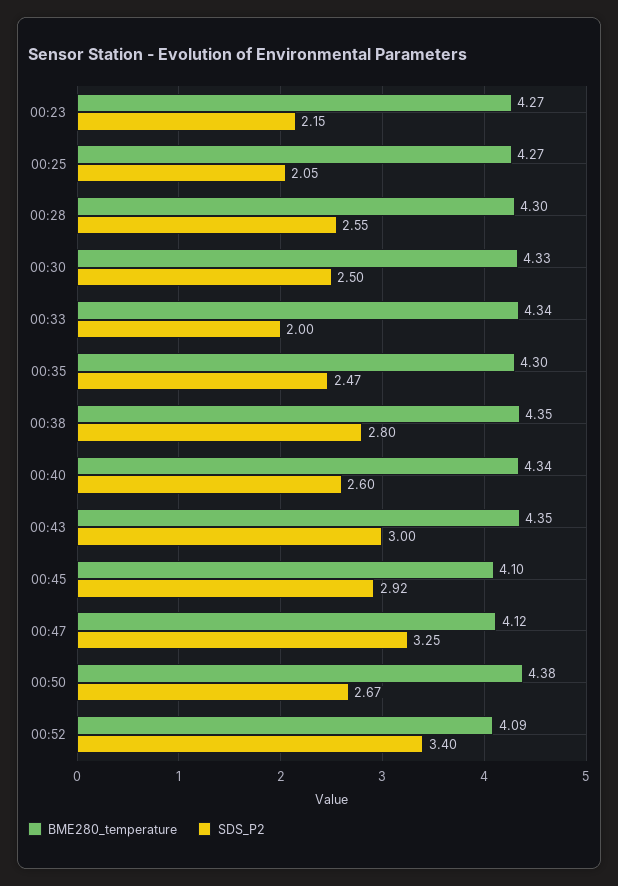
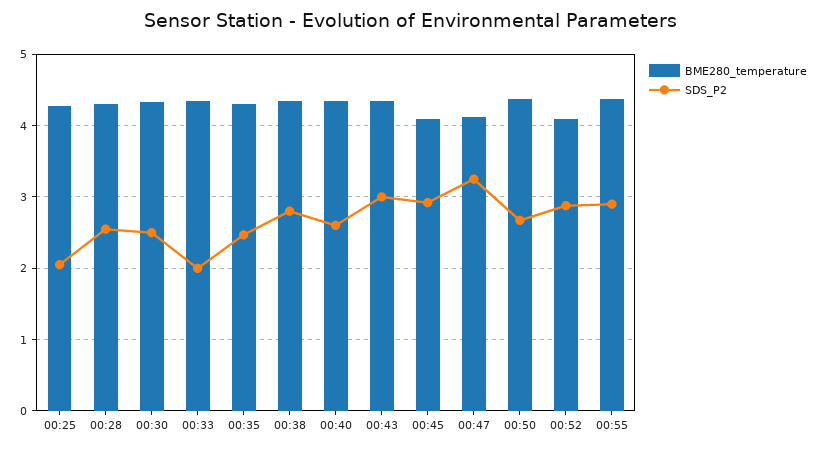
BME280_temperature, 00:23: 4.27 -> none
SDS_P2, 00:23: 2.15 -> none
SDS_P2, 00:52: 3.4 -> 2.9
BME280_temperature, 00:55: none -> 4.4
SDS_P2, 00:55: none -> 2.9

